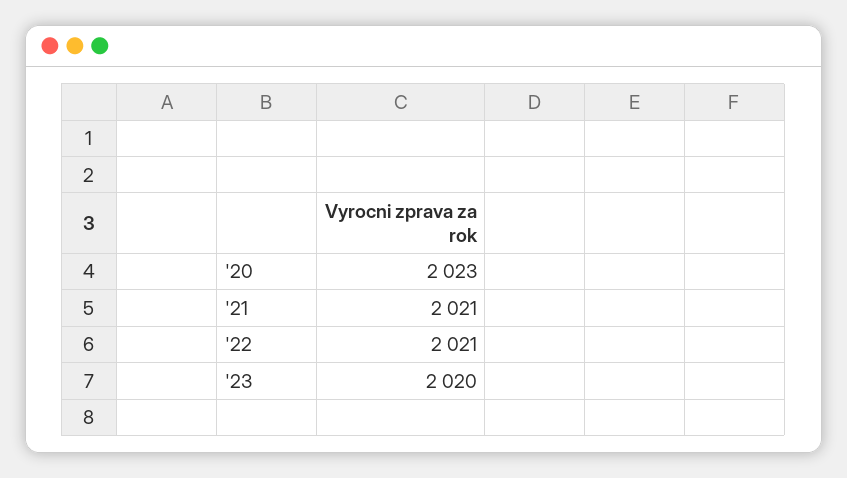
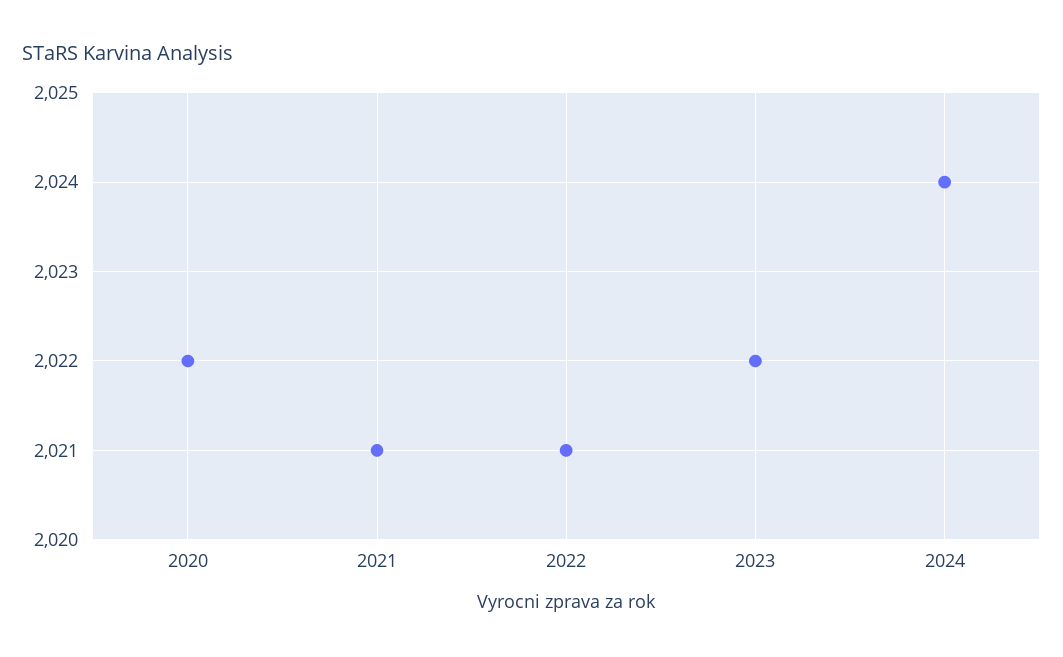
'20: 2023 -> 2022
'23: 2020 -> 2022
2024: none -> 2024

